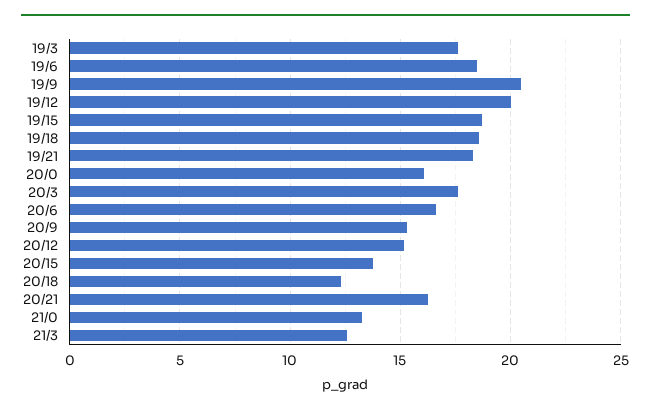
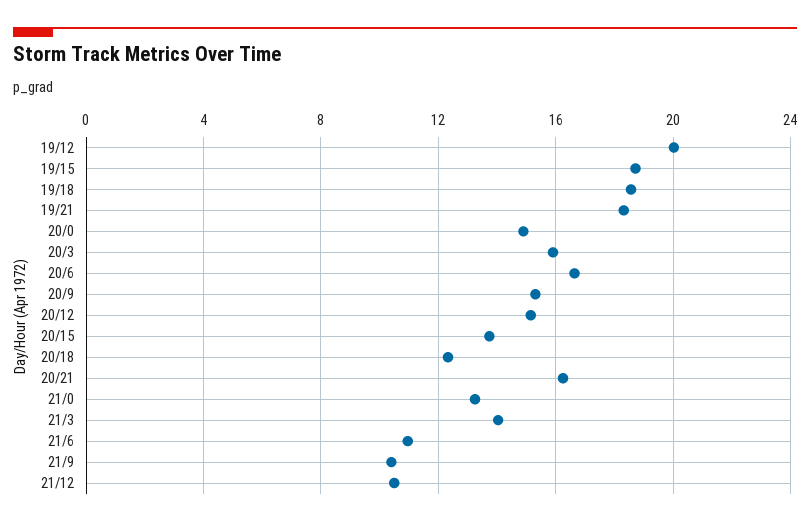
19/3: 17.5 -> none
19/6: 18.5 -> none
19/9: 20.5 -> none
20/0: 16 -> 15
20/3: 17.5 -> 16
21/3: 12.5 -> 14
21/6: none -> 11
21/9: none -> 10.5
21/12: none -> 10.5

